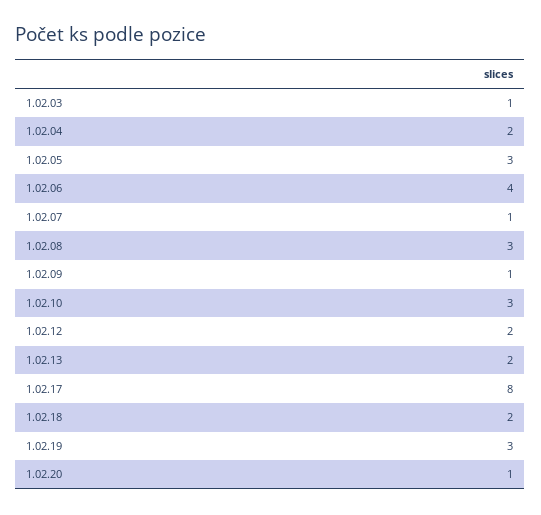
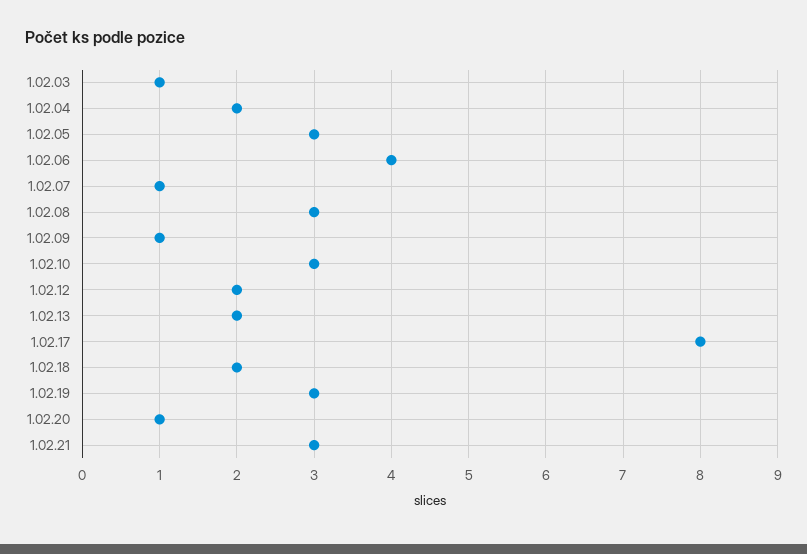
1.02.21: none -> 3

